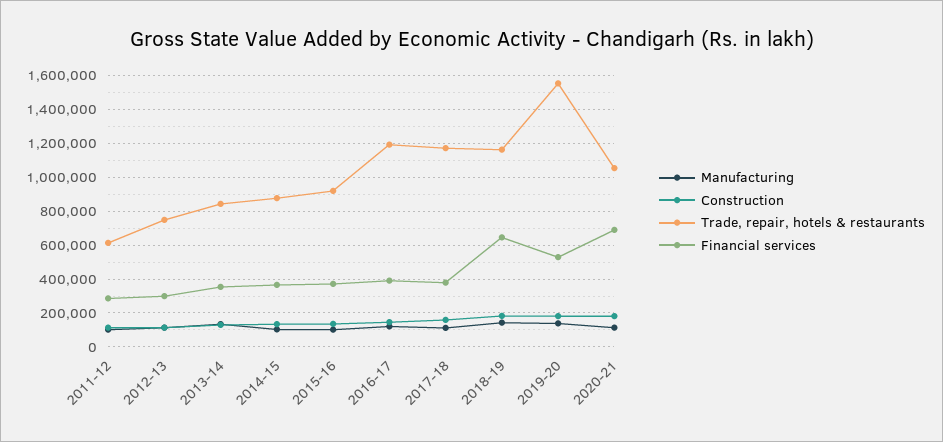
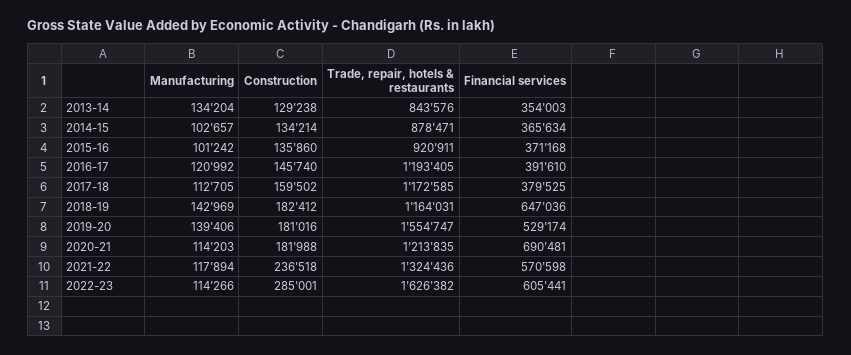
Manufacturing, 2011-12: 100000 -> none
Construction, 2011-12: 100000 -> none
Trade, repair, hotels & restaurants, 2011-12: 600000 -> none
Financial services, 2011-12: 300000 -> none
Manufacturing, 2012-13: 100000 -> none
Construction, 2012-13: 100000 -> none
Trade, repair, hotels & restaurants, 2012-13: 750000 -> none
Financial services, 2012-13: 300000 -> none
Trade, repair, hotels & restaurants, 2020-21: 1050000 -> 1213835
Manufacturing, 2021-22: none -> 117894
Construction, 2021-22: none -> 236518
Trade, repair, hotels & restaurants, 2021-22: none -> 1324436
Financial services, 2021-22: none -> 570598
Manufacturing, 2022-23: none -> 114266
Construction, 2022-23: none -> 285001
Trade, repair, hotels & restaurants, 2022-23: none -> 1626382
Financial services, 2022-23: none -> 605441

